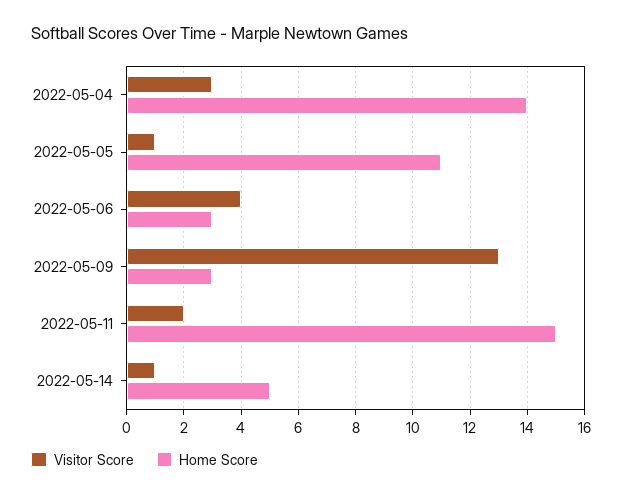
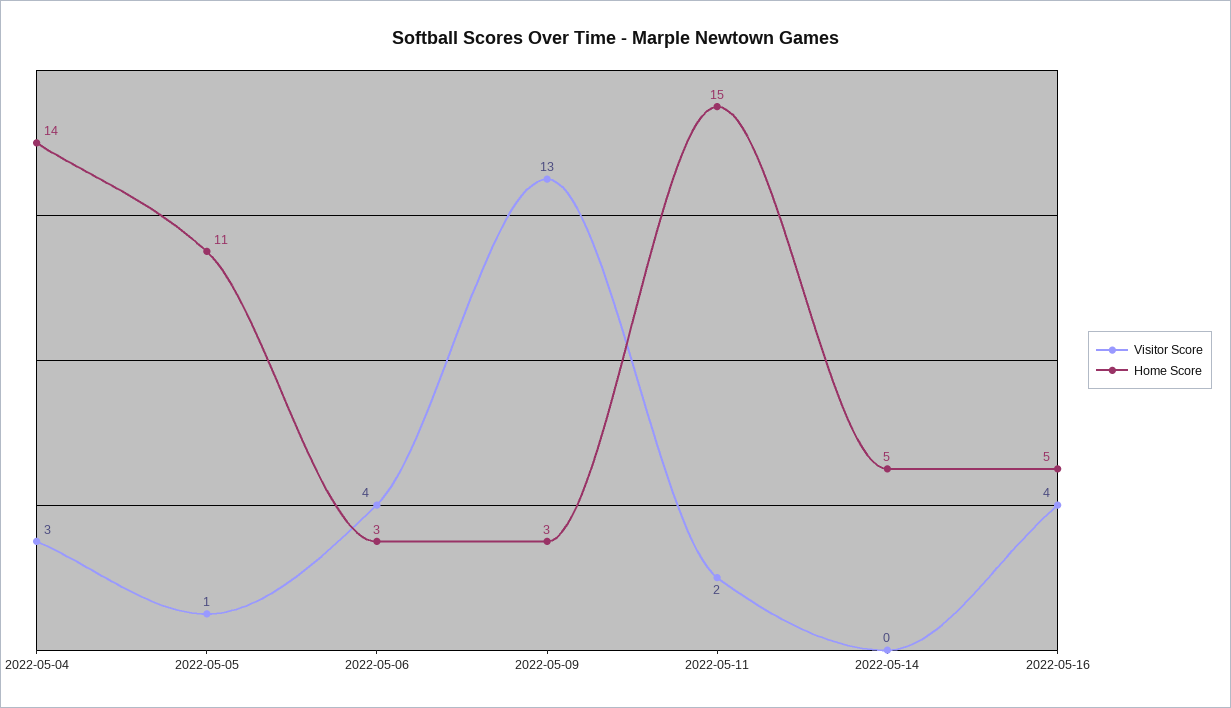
Visitor Score, 2022-05-14: 1 -> 0
Visitor Score, 2022-05-16: none -> 4
Home Score, 2022-05-16: none -> 5

